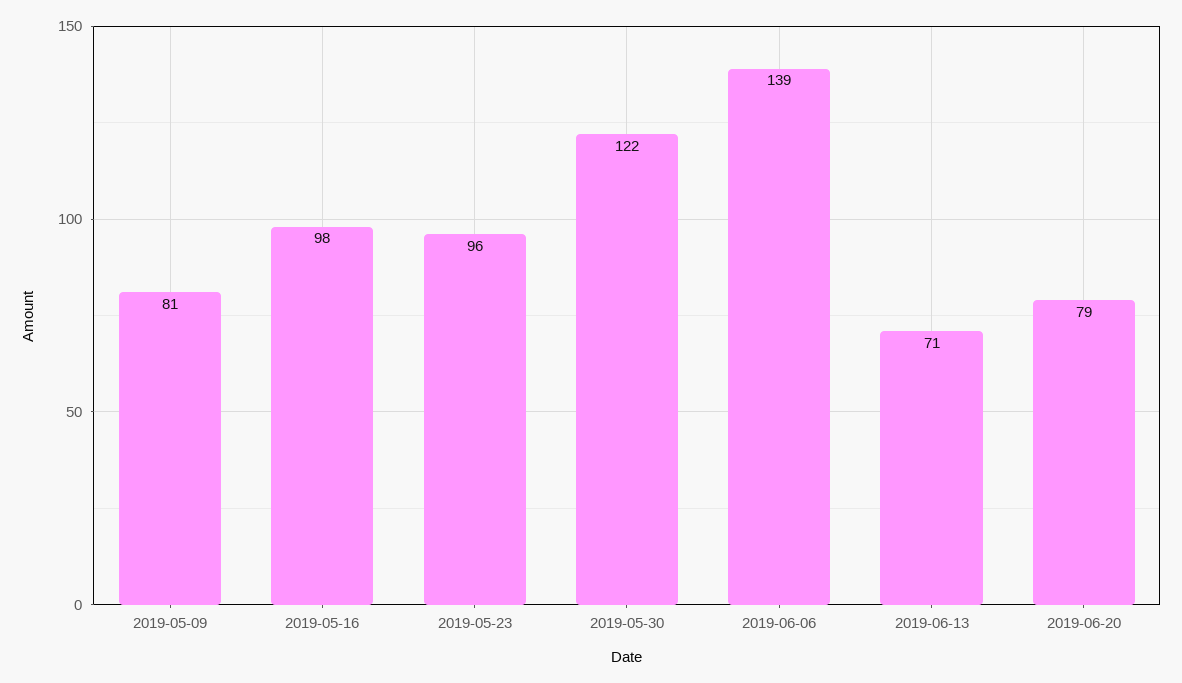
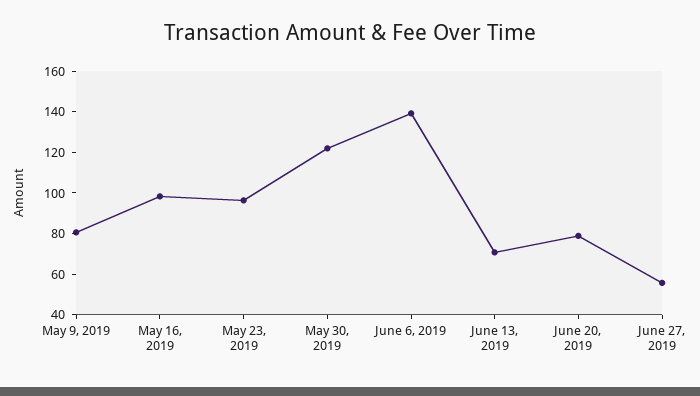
June 27, 2019: none -> 55

